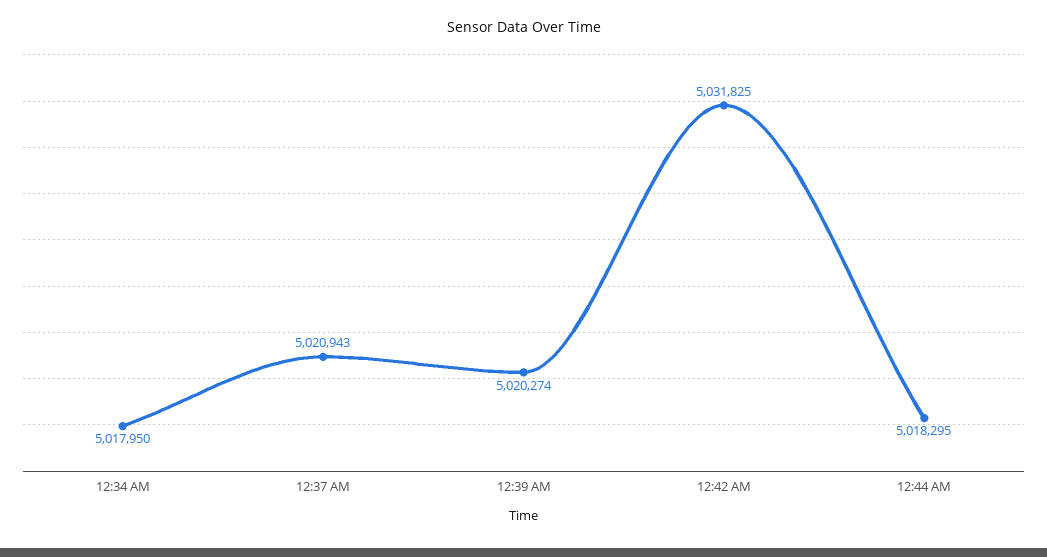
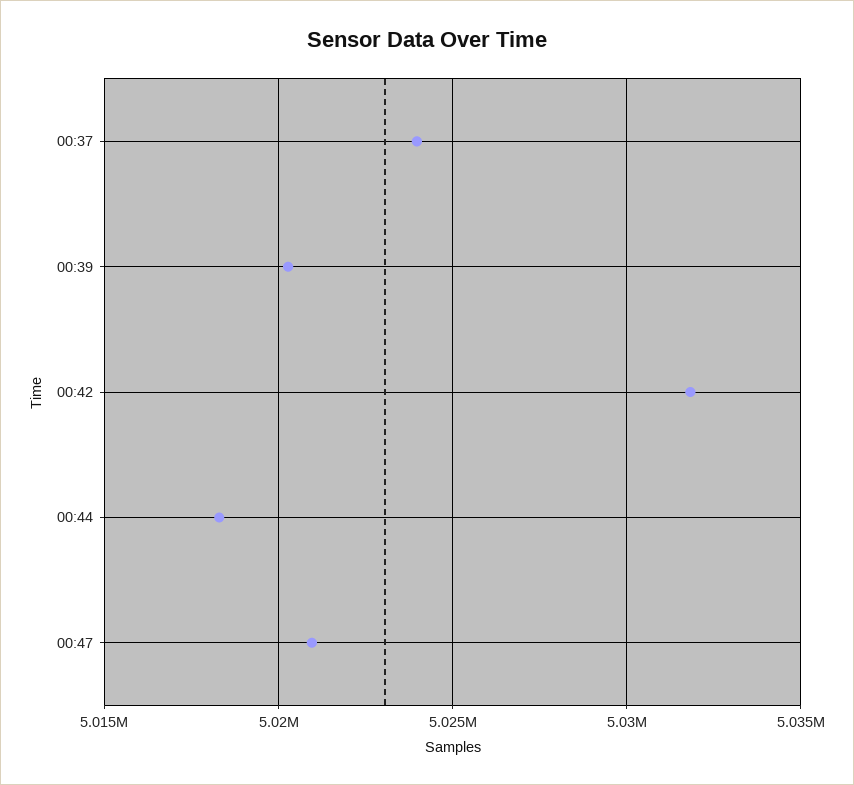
12:34 AM: 5017950 -> none
12:37 AM: 5020943 -> 5024000
00:47: none -> 5021000

